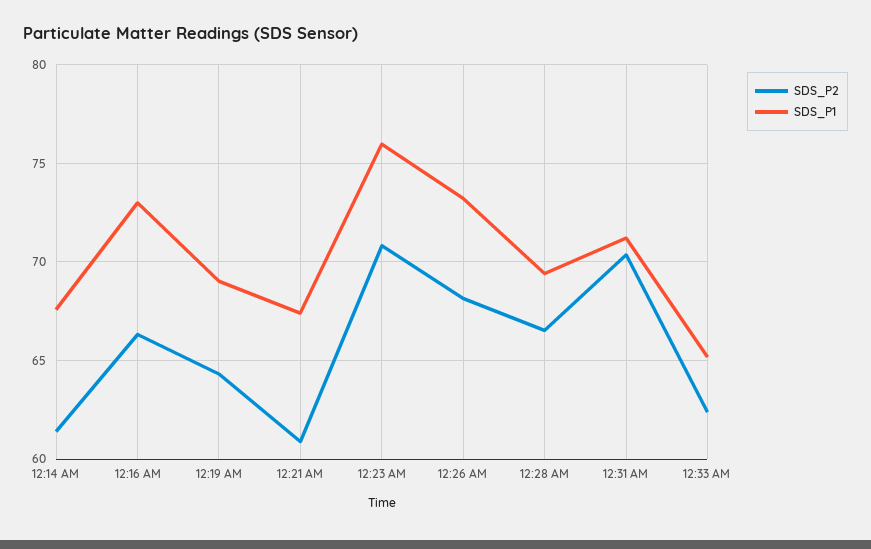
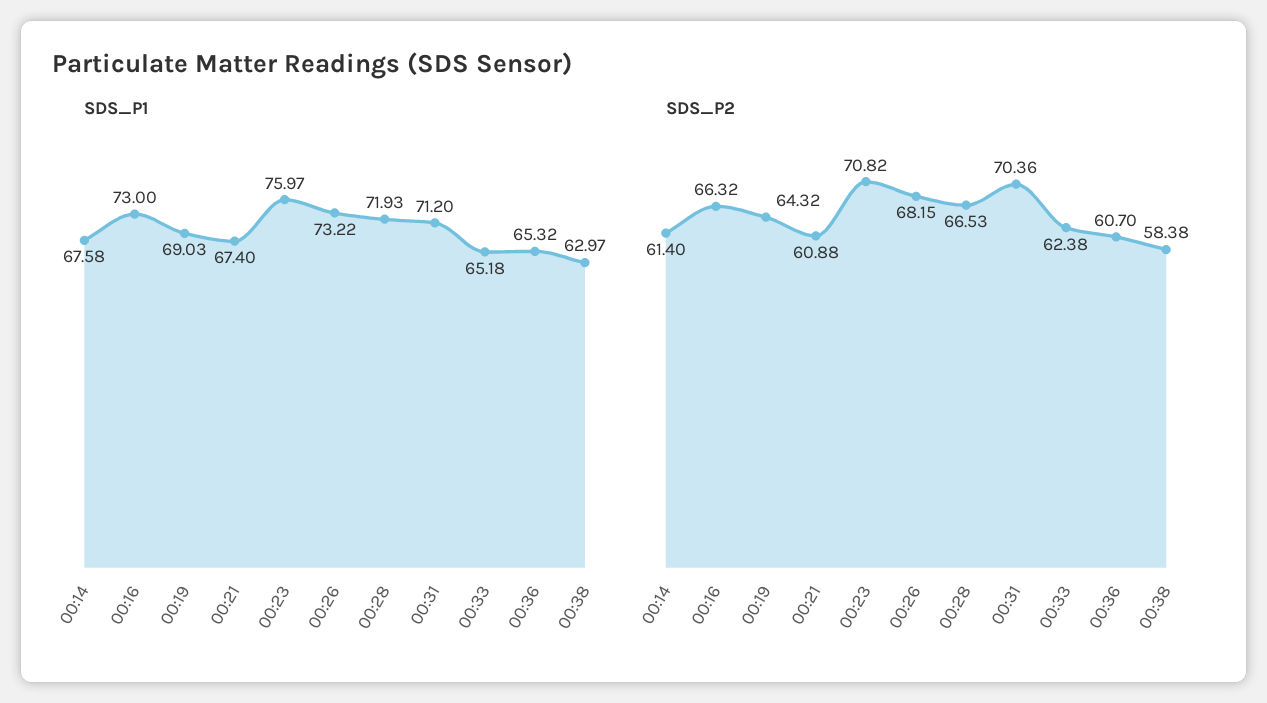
SDS_P1, 12:28 AM: 69.5 -> 71.93
SDS_P1, 00:36: none -> 65.32
SDS_P1, 00:38: none -> 62.97
SDS_P2, 00:36: none -> 60.7
SDS_P2, 00:38: none -> 58.38

